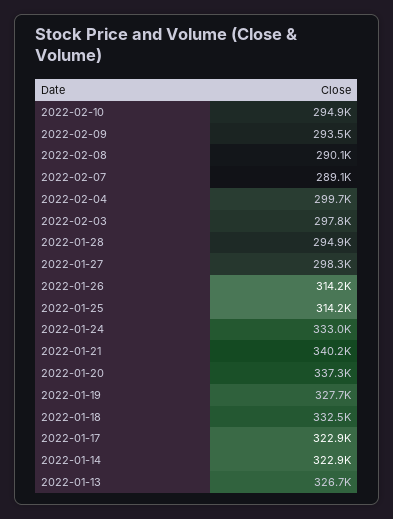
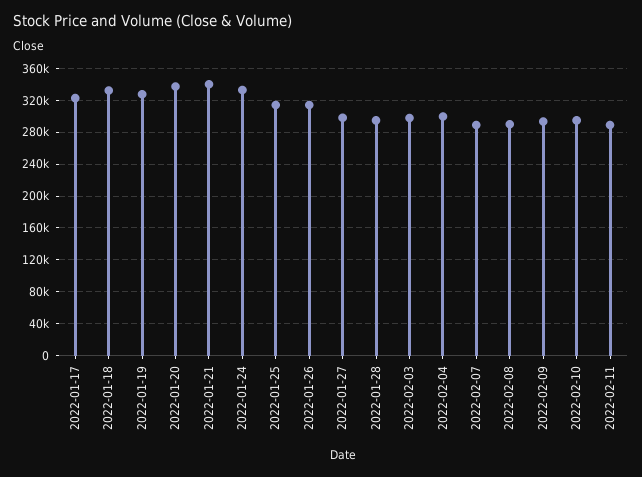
2022-01-14: 322900 -> none
2022-01-13: 326700 -> none
2022-02-11: none -> 290000

